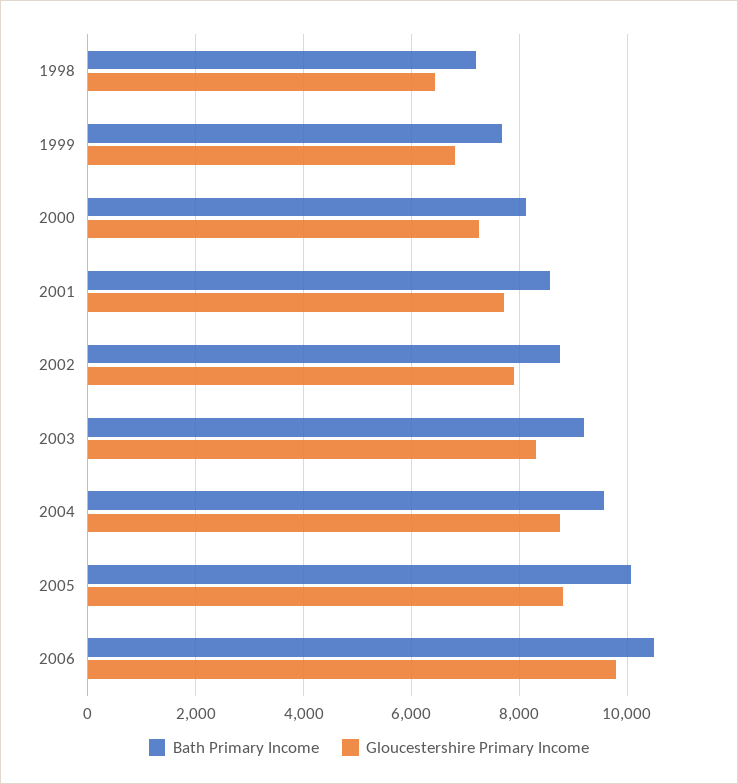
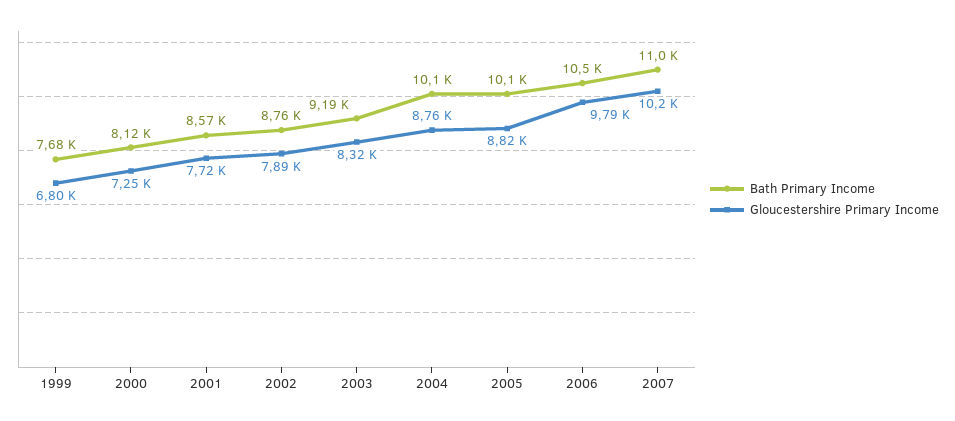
Bath Primary Income, 1998: 7200 -> none
Gloucestershire Primary Income, 1998: 6400 -> none
Bath Primary Income, 2004: 9600 -> 10100
Bath Primary Income, 2007: none -> 11000
Gloucestershire Primary Income, 2007: none -> 10200

